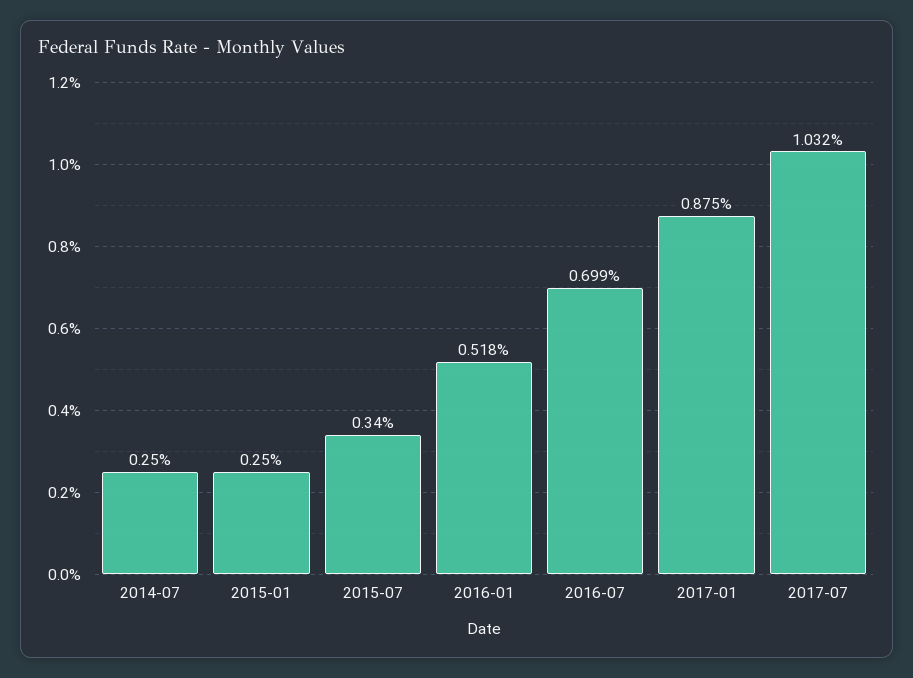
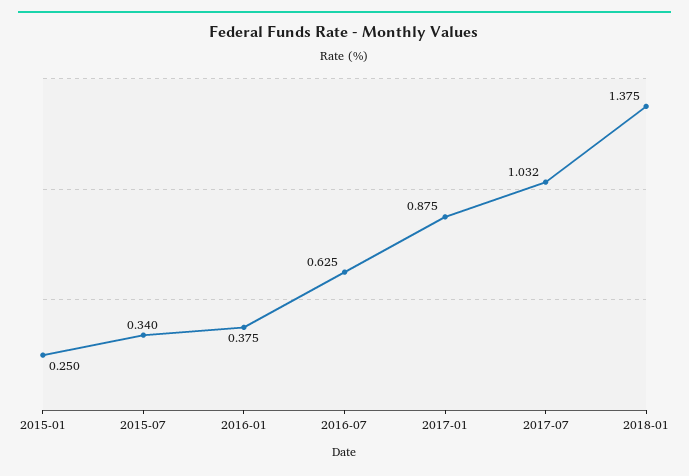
2014-07: 0.25 -> none
2016-01: 0.518 -> 0.375
2016-07: 0.699 -> 0.625
2018-01: none -> 1.375

